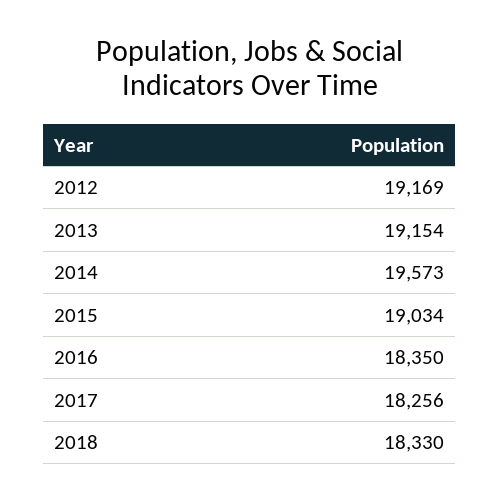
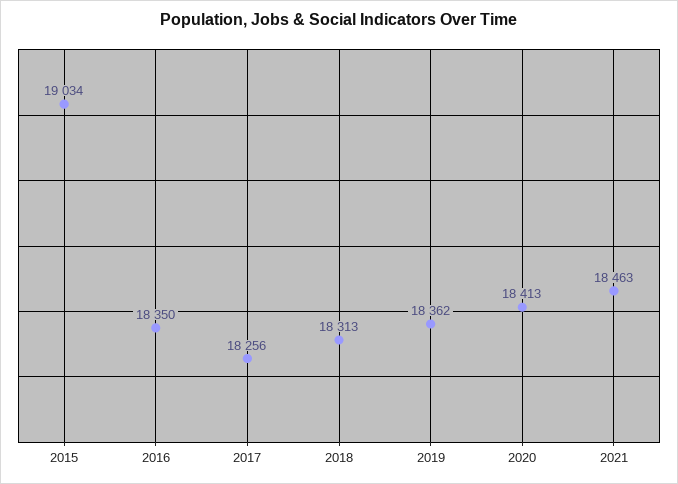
2012: 19169 -> none
2013: 19154 -> none
2014: 19573 -> none
2018: 18330 -> 18313
2019: none -> 18362
2020: none -> 18413
2021: none -> 18463

